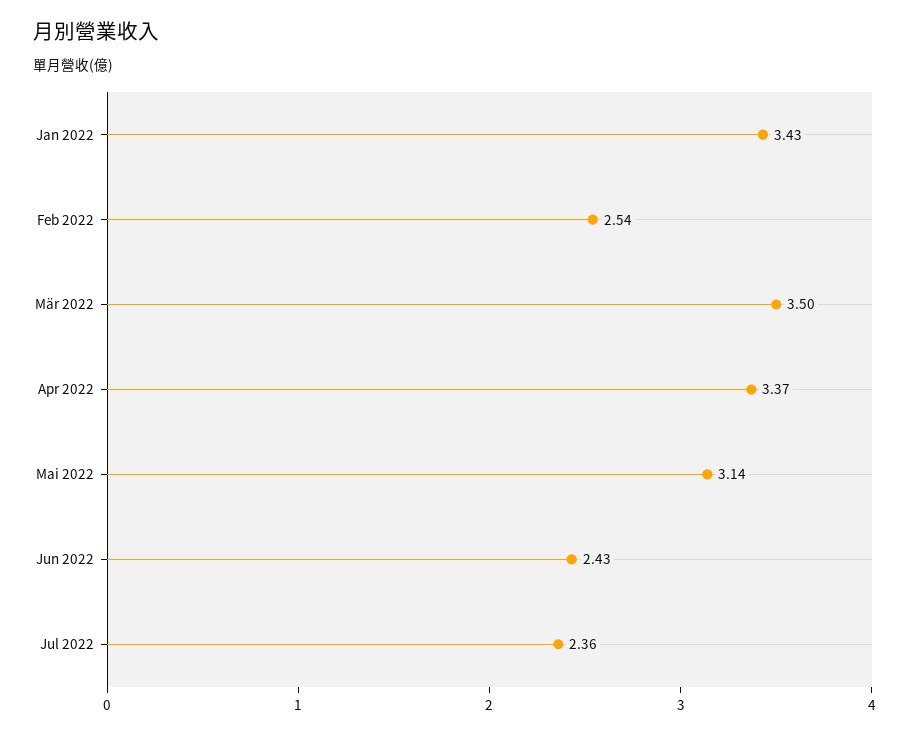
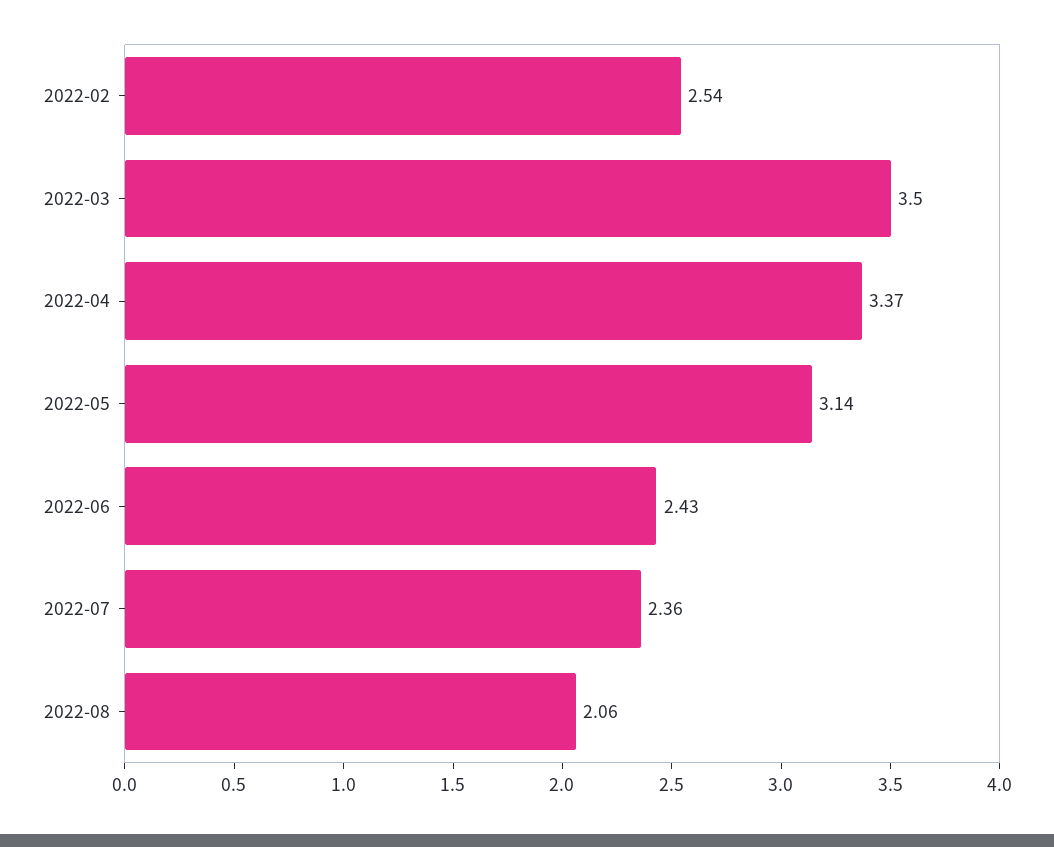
Jan 2022: 3.43 -> none
2022-08: none -> 2.06

